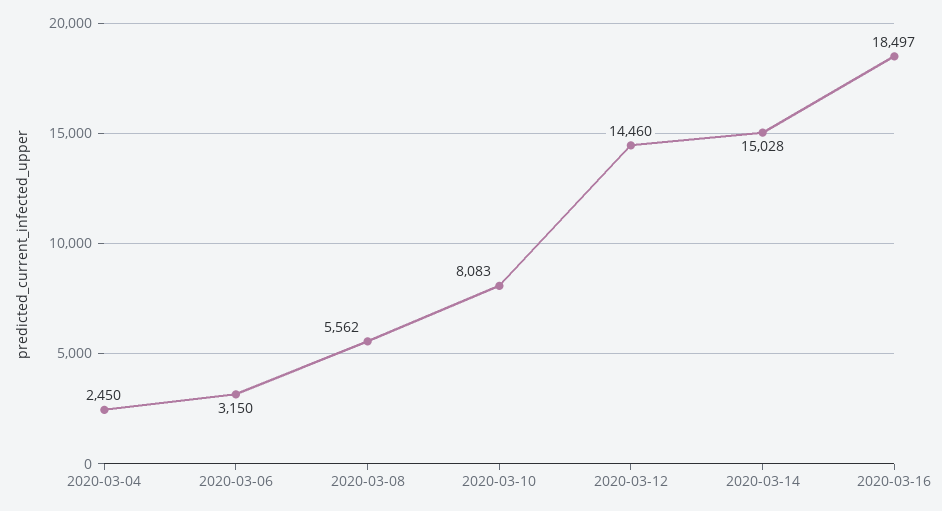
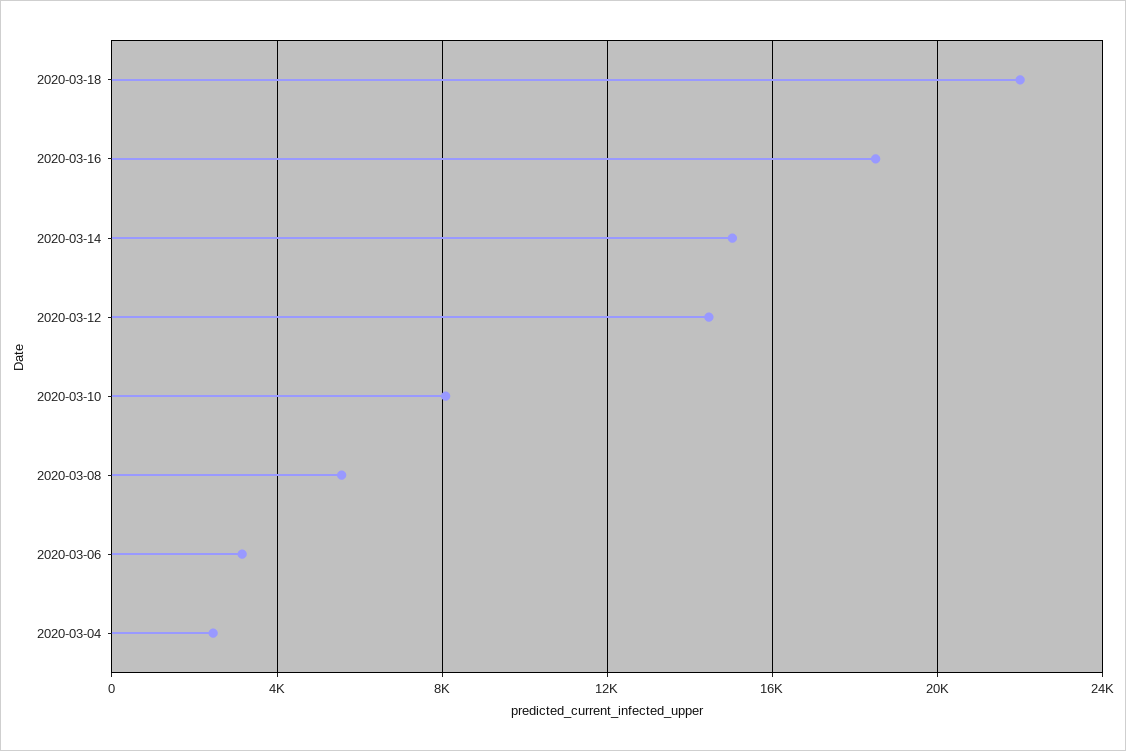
2020-03-18: none -> 22000

